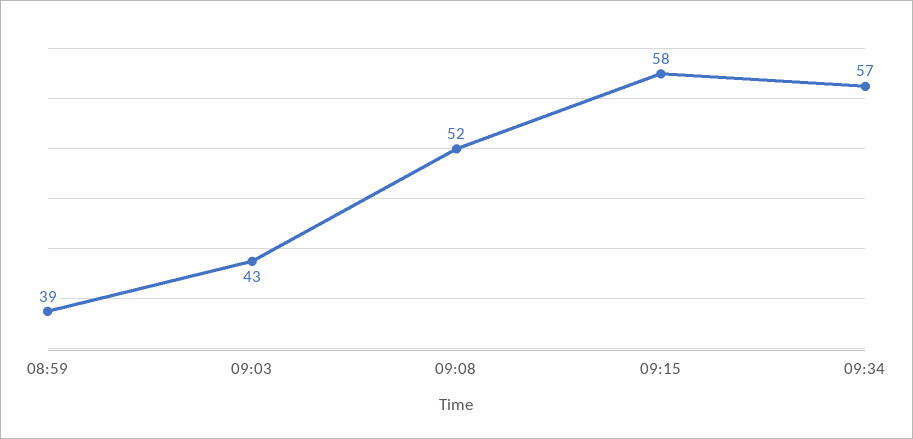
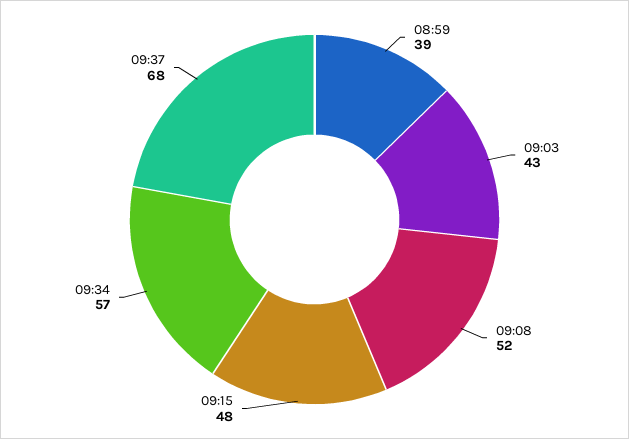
09:15: 58 -> 48
09:37: none -> 68

